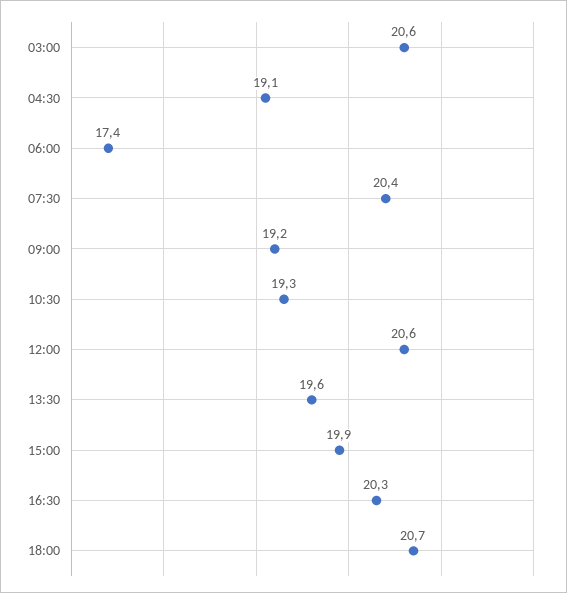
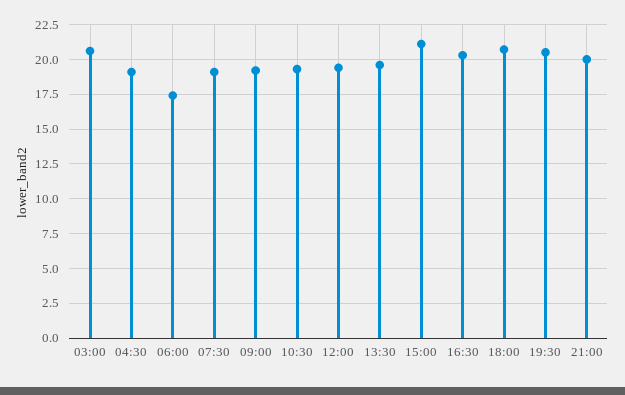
07:30: 20.4 -> 19
12:00: 20.6 -> 19.5
15:00: 19.9 -> 21
19:30: none -> 20.5
21:00: none -> 20

